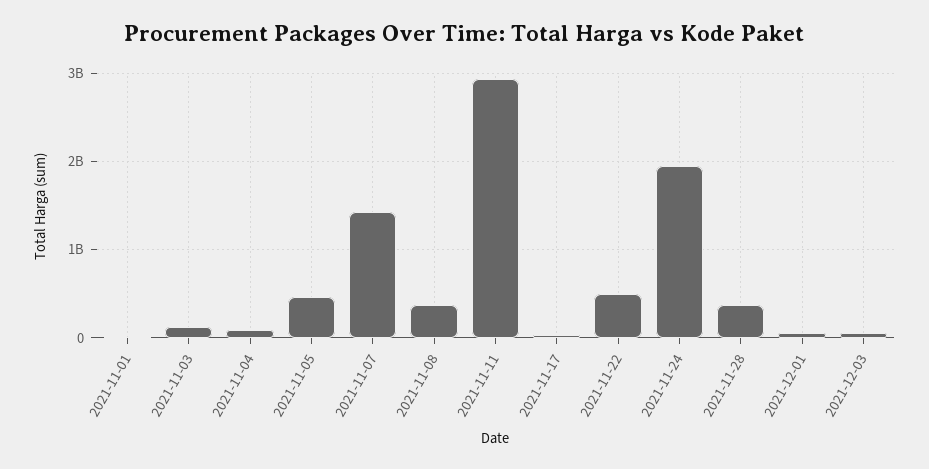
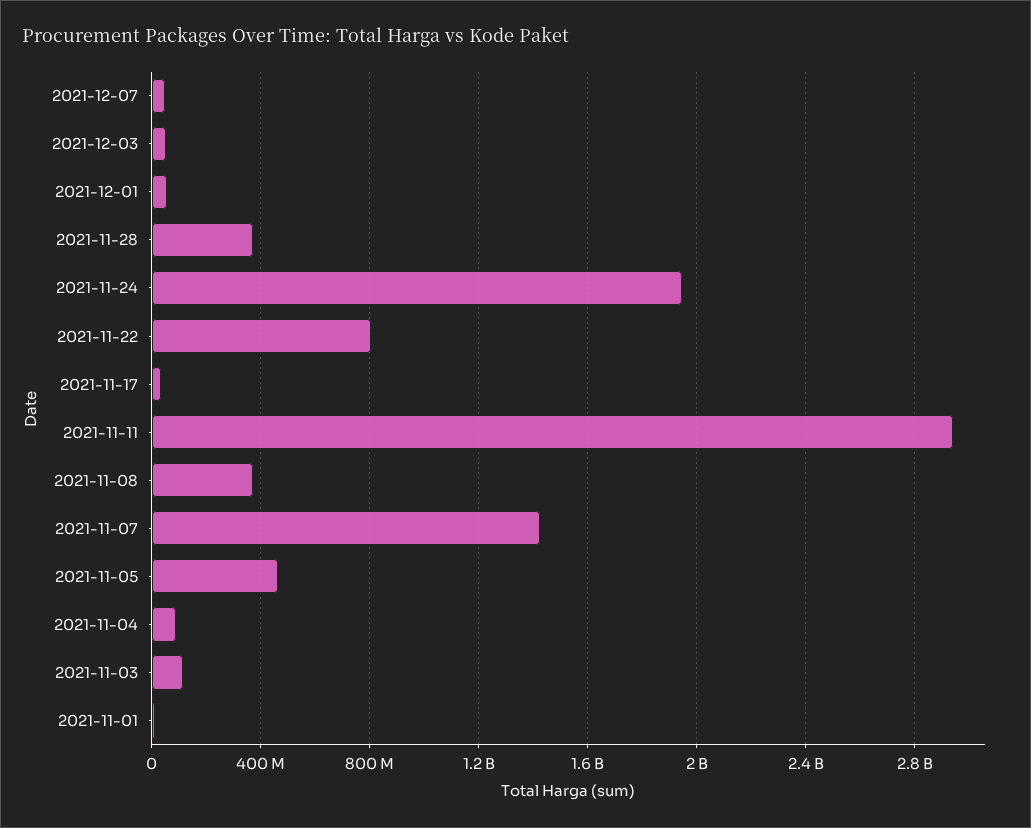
2021-11-22: 500000000 -> 800000000
2021-12-07: none -> 50000000

